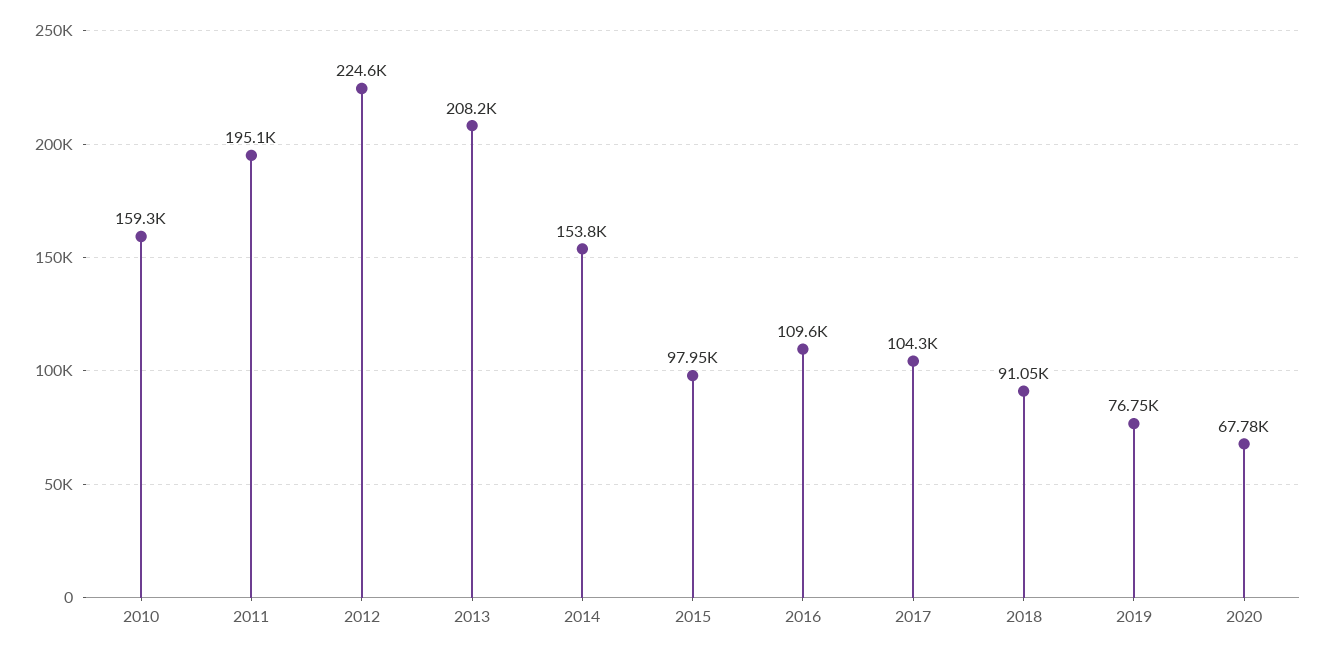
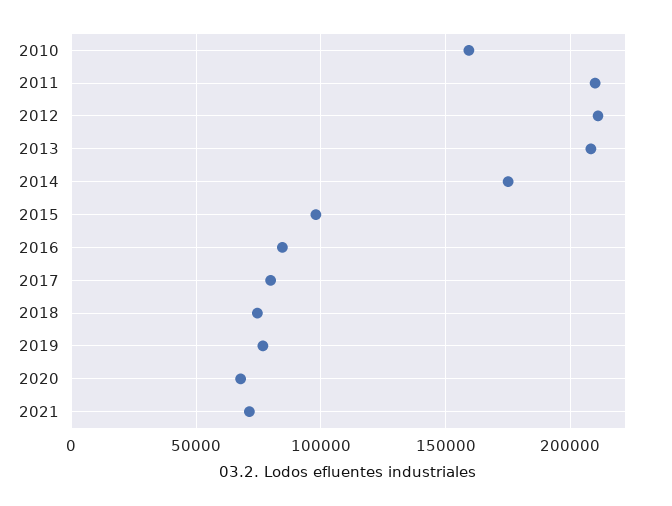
2011: 195100 -> 210000
2012: 224600 -> 210000
2014: 153800 -> 175000
2016: 109600 -> 85000
2017: 104300 -> 80000
2018: 91050 -> 75000
2021: none -> 70000

